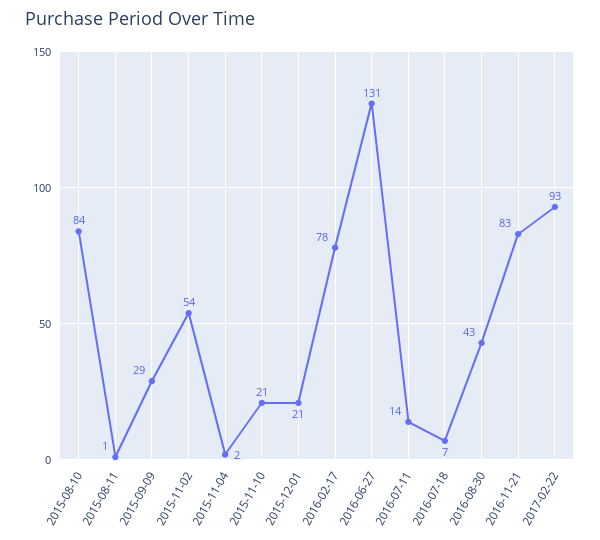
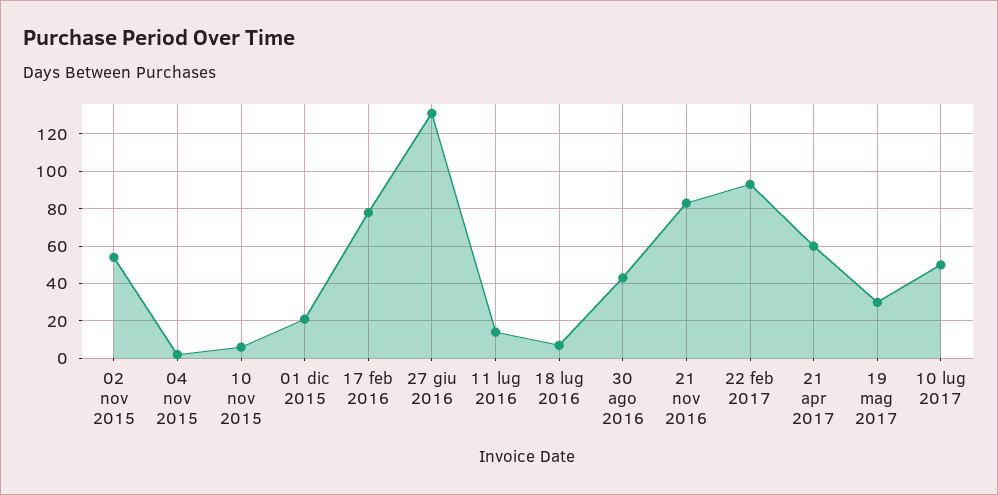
2015-08-10: 84 -> none
2015-08-11: 1 -> none
2015-09-09: 29 -> none
2015-11-10: 21 -> 5
21 apr 2017: none -> 60
19 mag 2017: none -> 30
10 lug 2017: none -> 50

